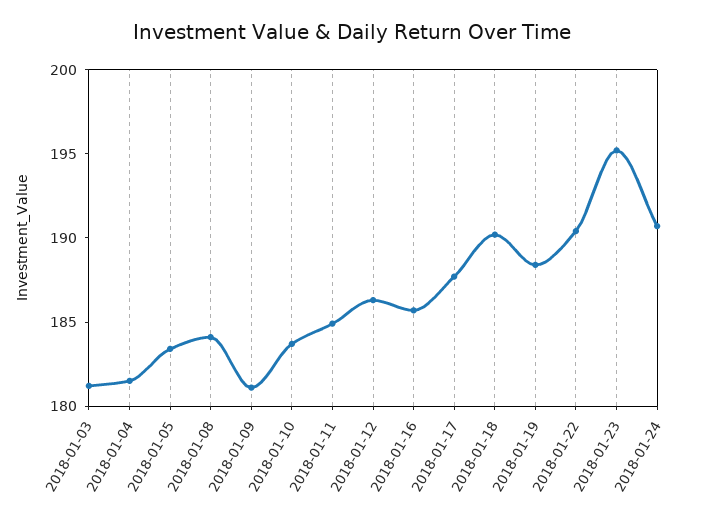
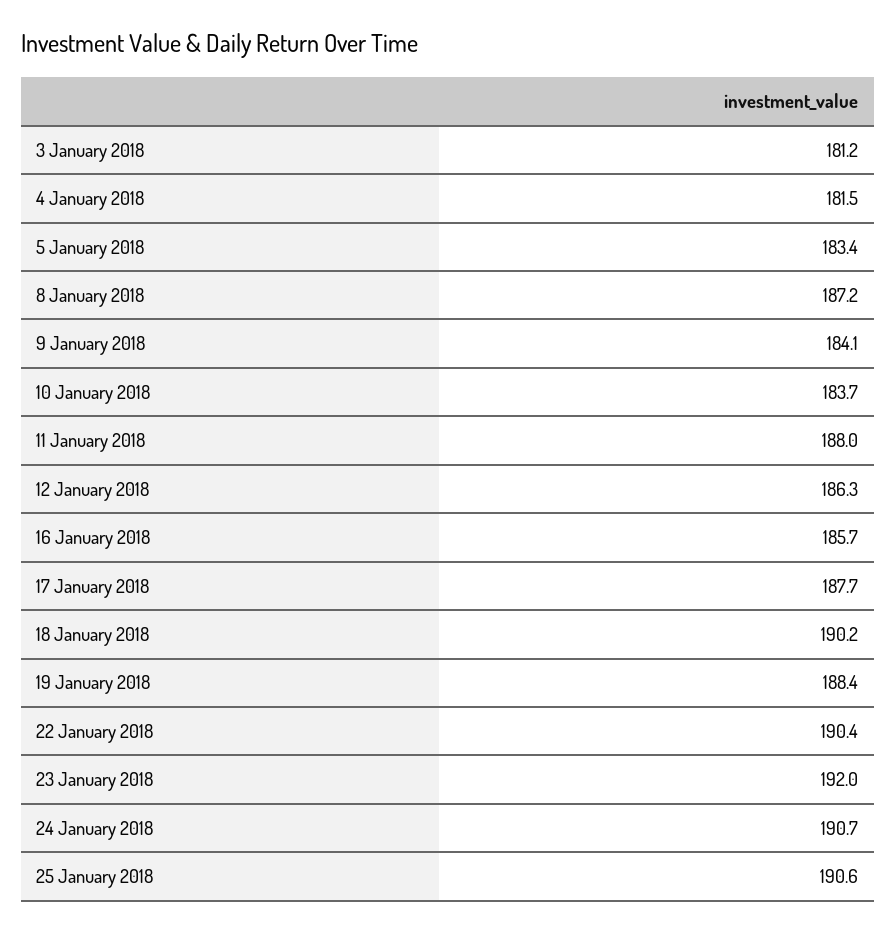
2018-01-08: 184 -> 187.2
2018-01-09: 181 -> 184.1
2018-01-11: 185 -> 188
2018-01-23: 195 -> 192
25 January 2018: none -> 190.6

